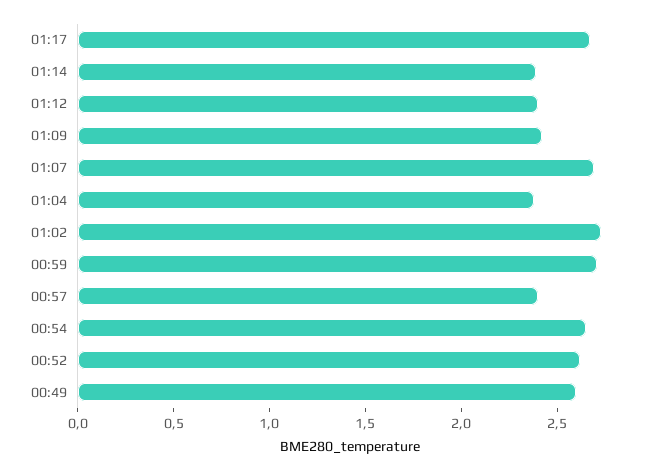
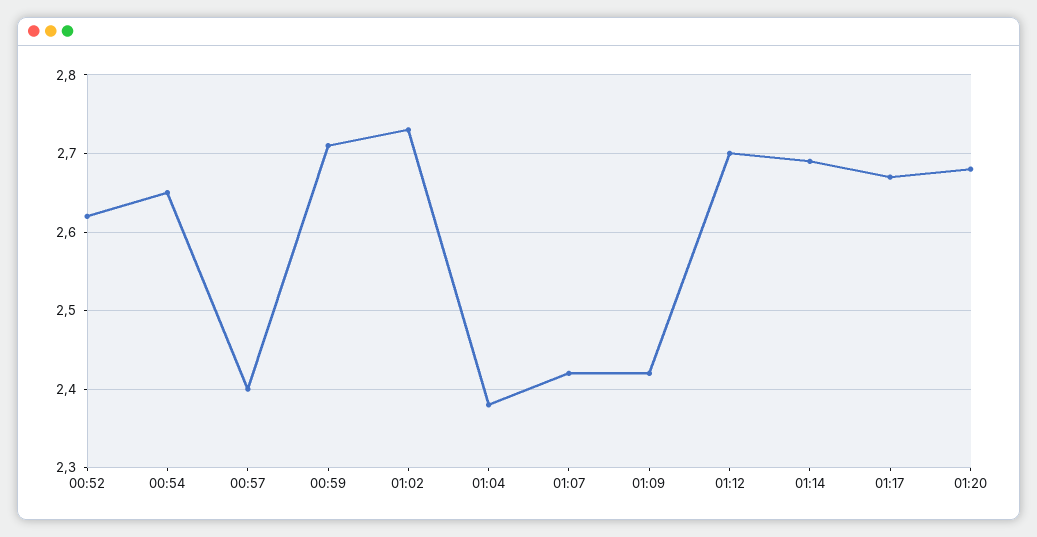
01:14: 2.4 -> 2.69
01:12: 2.4 -> 2.7
01:07: 2.7 -> 2.42
00:49: 2.6 -> none
01:20: none -> 2.68

